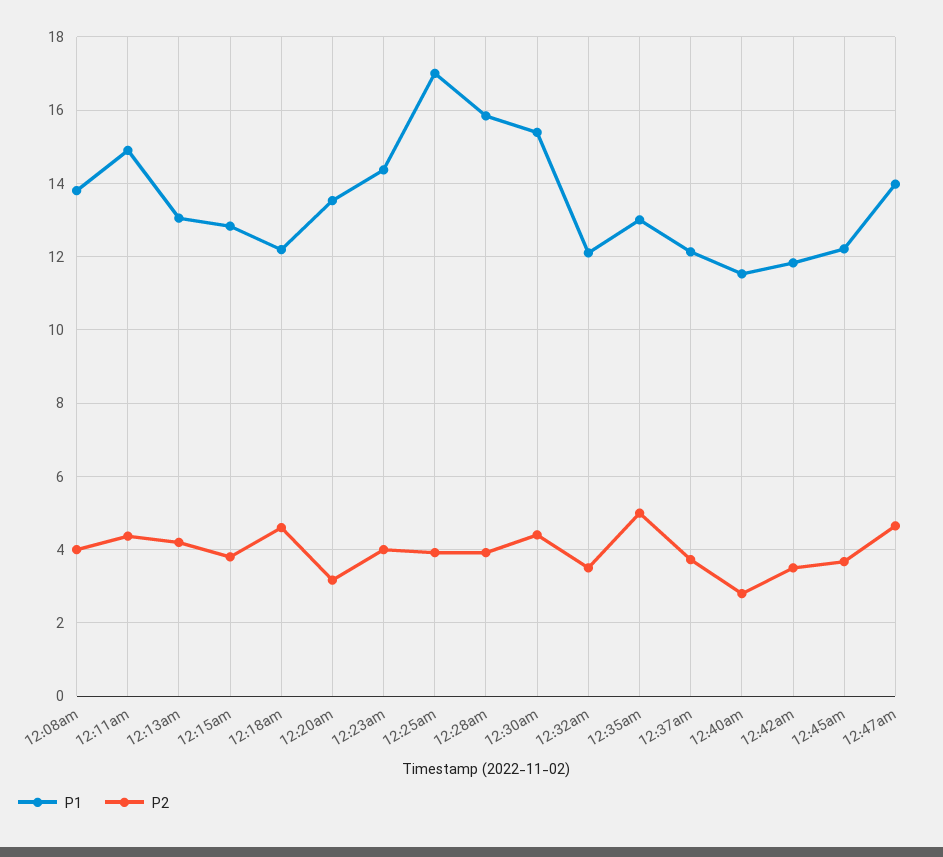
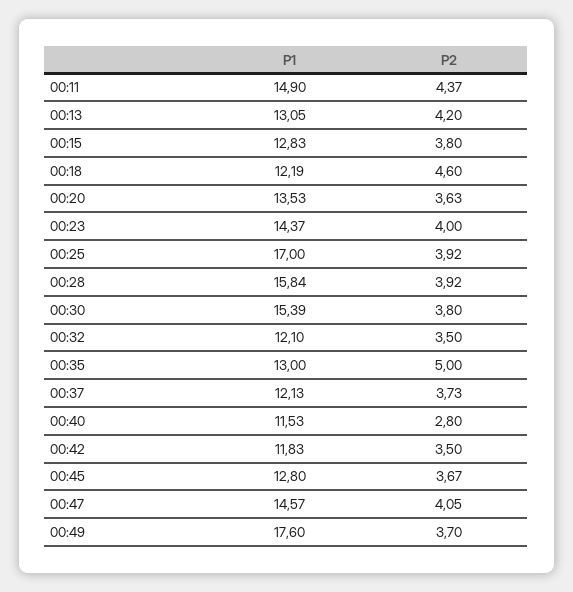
P1, 12:08am: 13.8 -> none
P2, 12:08am: 4 -> none
P2, 12:20am: 3.2 -> 3.63
P2, 12:30am: 4.4 -> 3.8
P1, 12:45am: 12.2 -> 12.8
P1, 12:47am: 14 -> 14.57
P2, 12:47am: 4.6 -> 4.05
P1, 00:49: none -> 17.6
P2, 00:49: none -> 3.7

